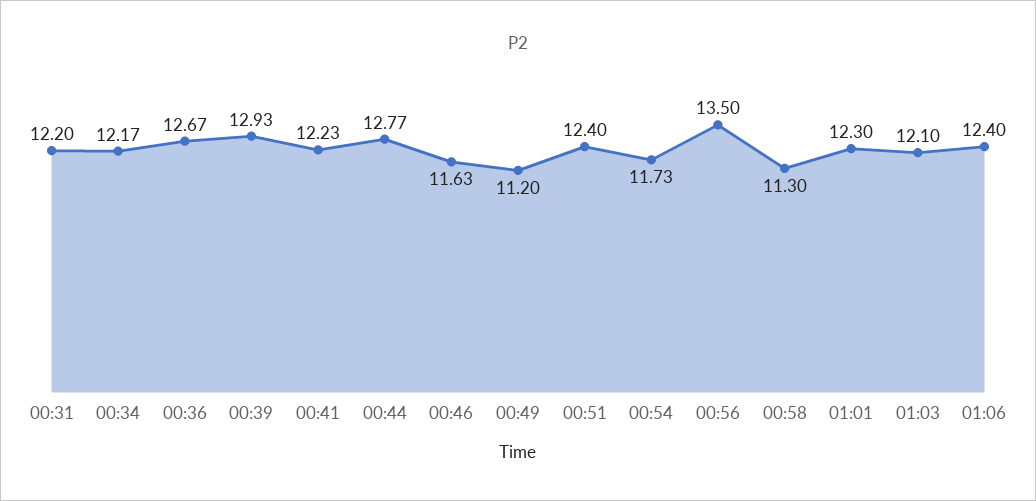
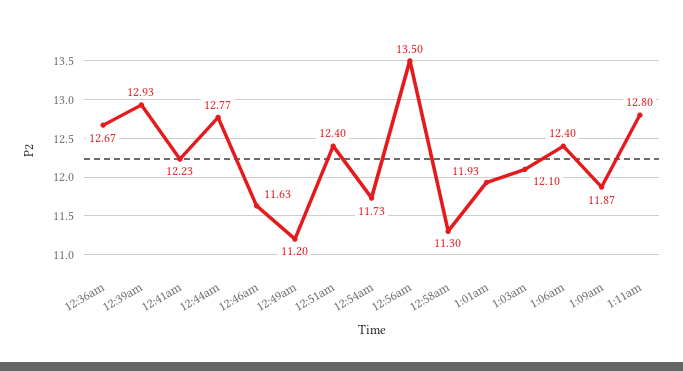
00:31: 12.2 -> none
00:34: 12.17 -> none
01:01: 12.3 -> 11.93
1:09am: none -> 11.87
1:11am: none -> 12.8

